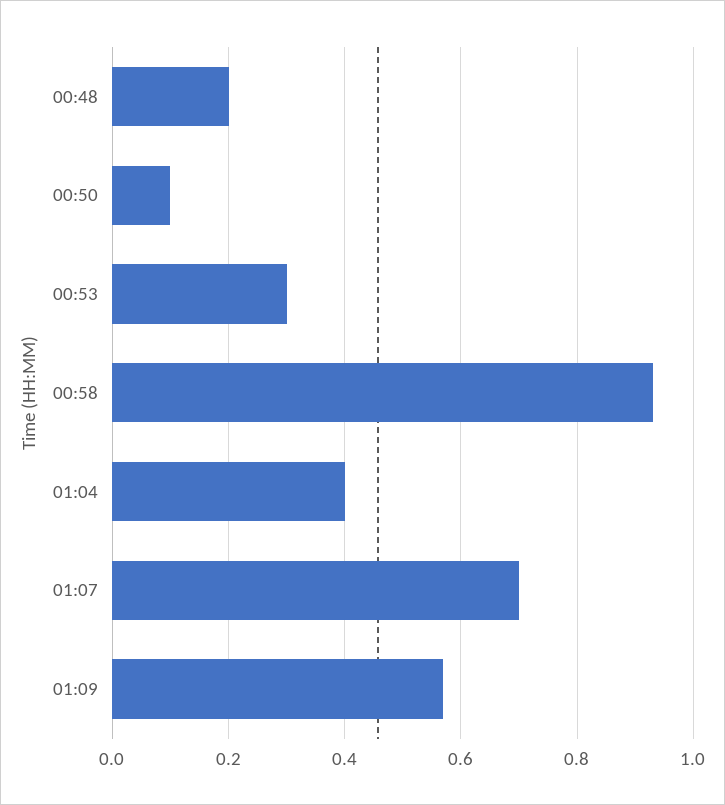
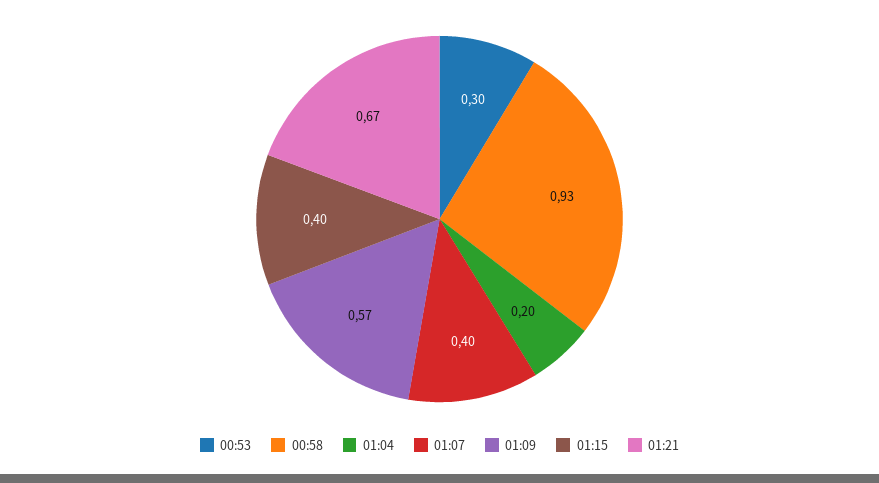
00:48: 0.2 -> none
00:50: 0.1 -> none
01:04: 0.4 -> 0.2
01:07: 0.7 -> 0.4
01:15: none -> 0.4
01:21: none -> 0.67

